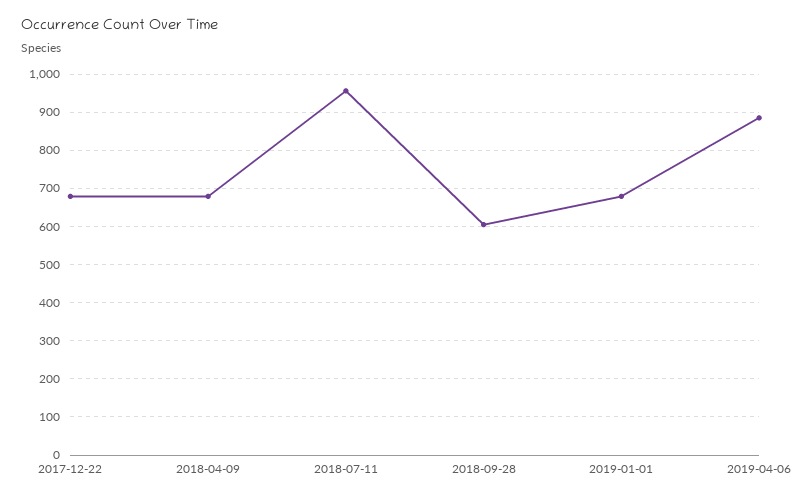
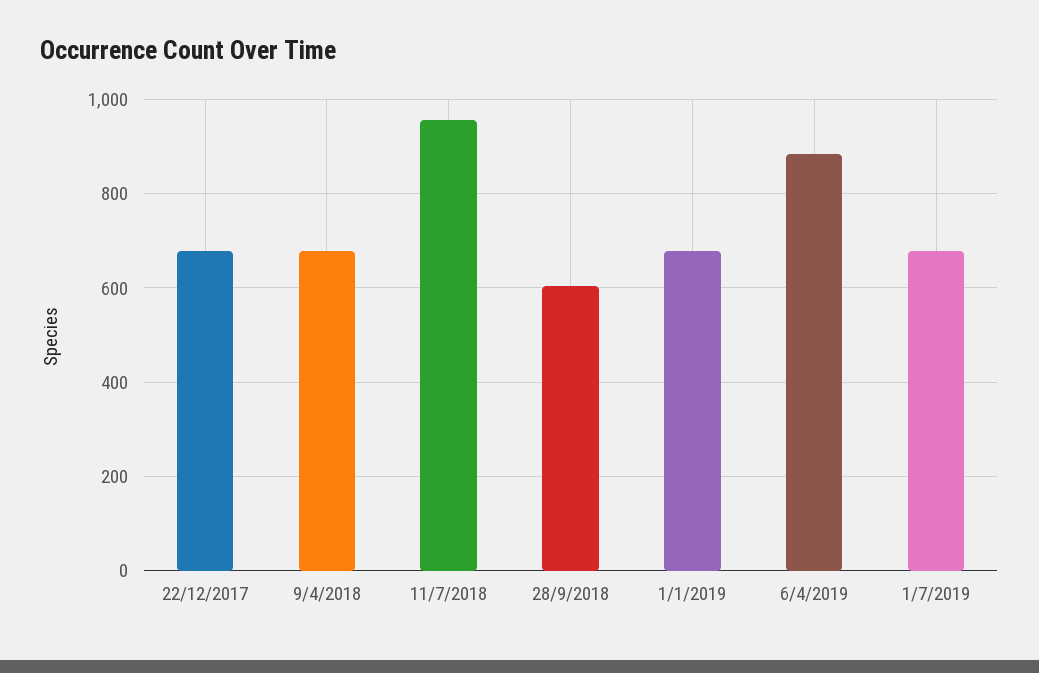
1/7/2019: none -> 680

